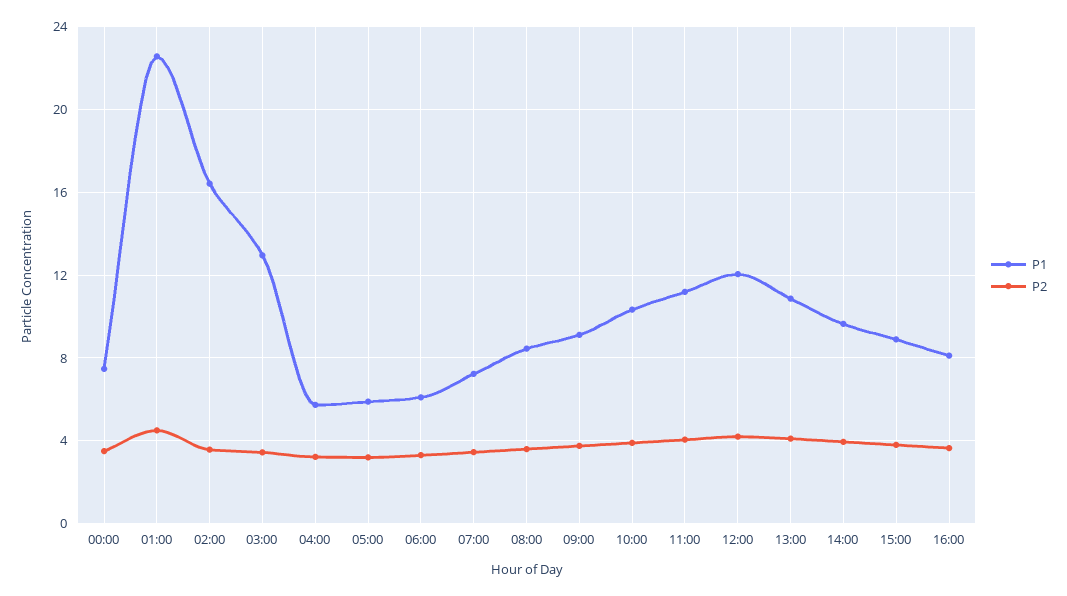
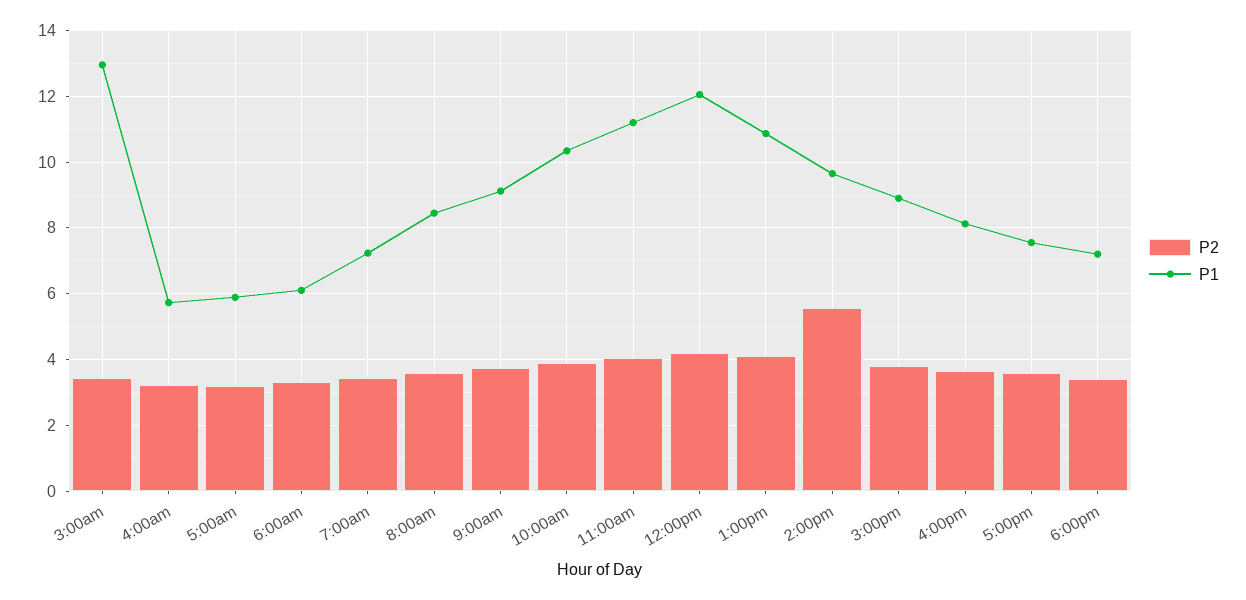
P1, 00:00: 7.5 -> none
P2, 00:00: 3.5 -> none
P1, 01:00: 22.5 -> none
P2, 01:00: 4.5 -> none
P1, 02:00: 16.5 -> none
P2, 02:00: 3.5 -> none
P2, 14:00: 4 -> 5.6
P2, 5:00pm: none -> 3.6
P1, 5:00pm: none -> 7.6
P2, 6:00pm: none -> 3.4
P1, 6:00pm: none -> 7.2

